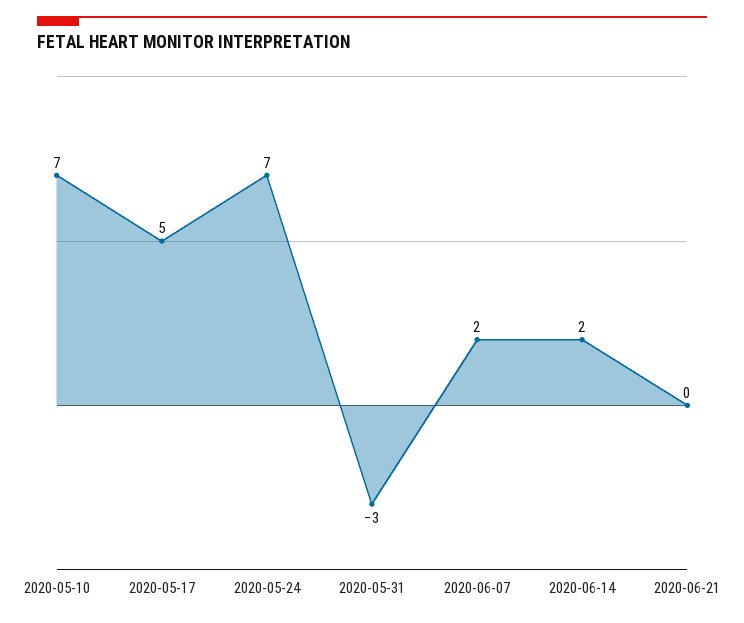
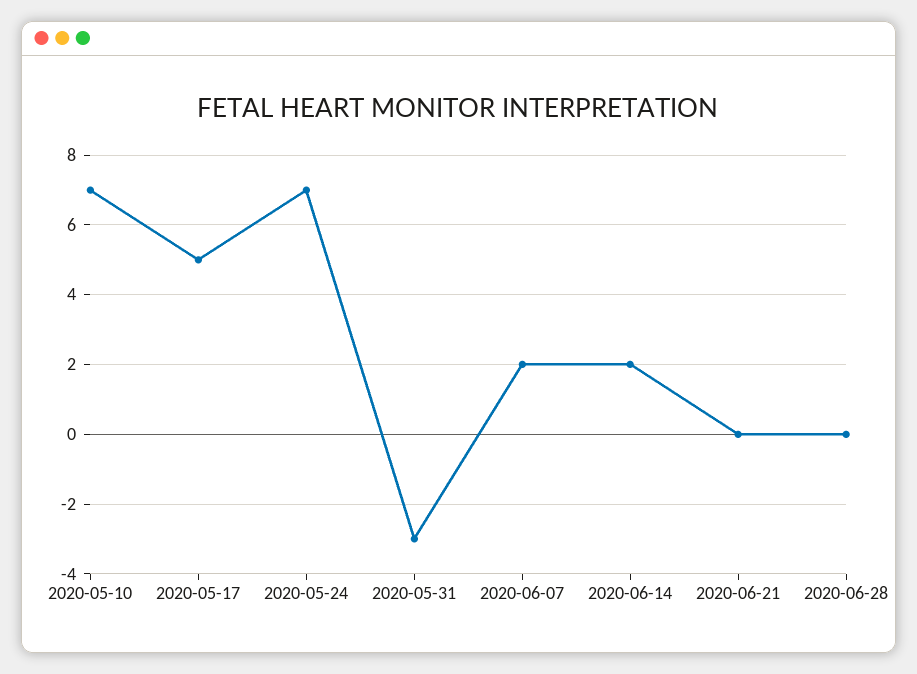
2020-06-28: none -> 0

